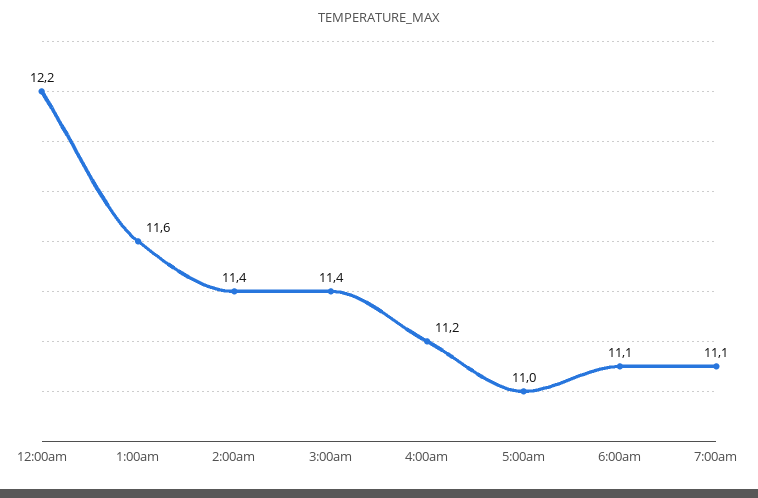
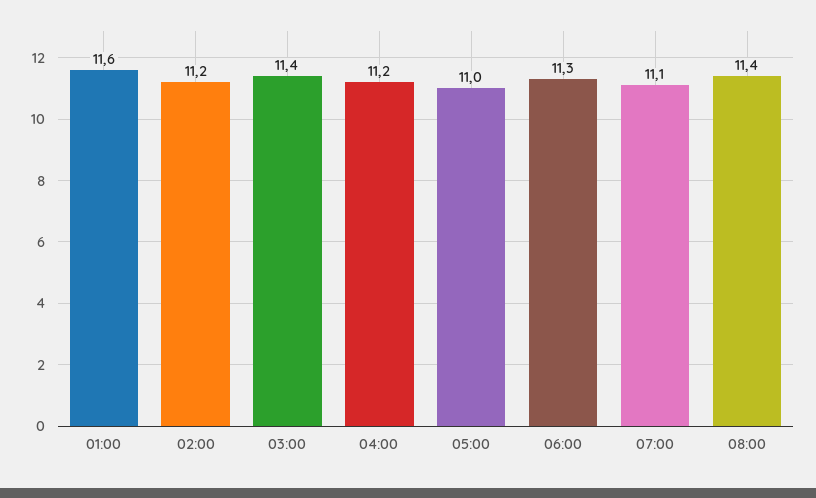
12:00am: 12.2 -> none
2:00am: 11.4 -> 11.2
6:00am: 11.1 -> 11.3
08:00: none -> 11.4

